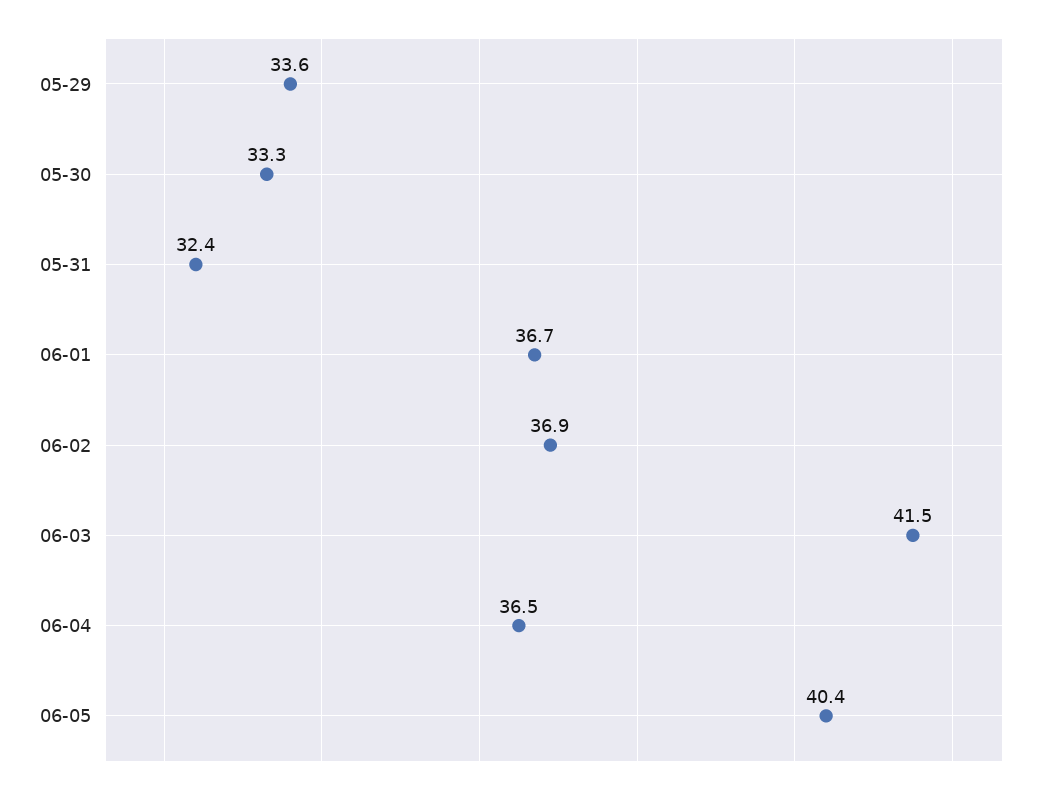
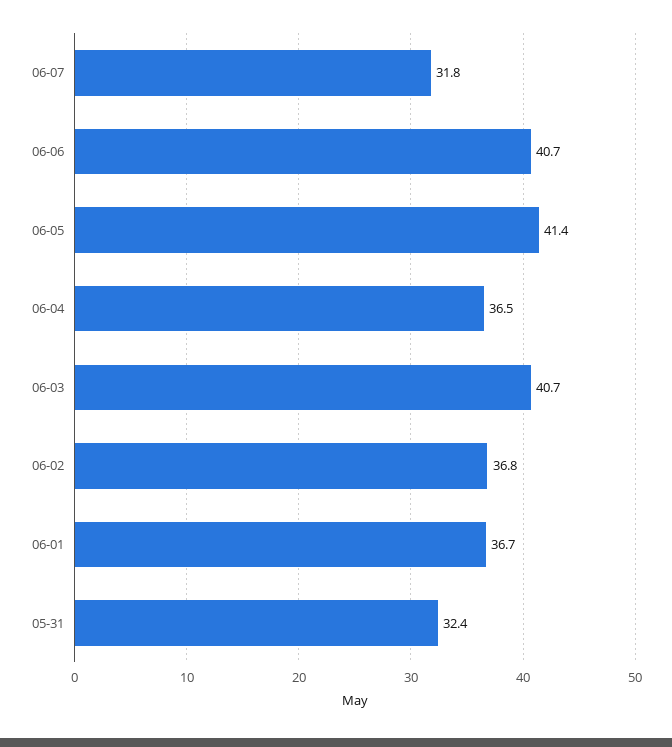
05-29: 33.6 -> none
05-30: 33.3 -> none
06-02: 36.9 -> 36.8
06-03: 41.5 -> 40.7
06-05: 40.4 -> 41.4
06-07: none -> 31.8
06-06: none -> 40.7

